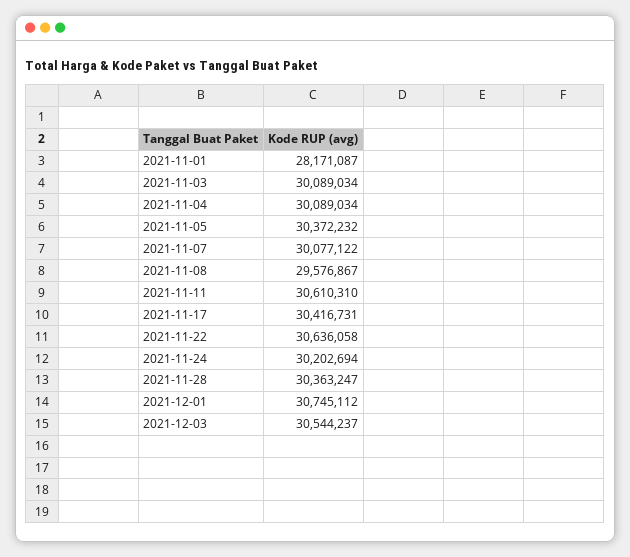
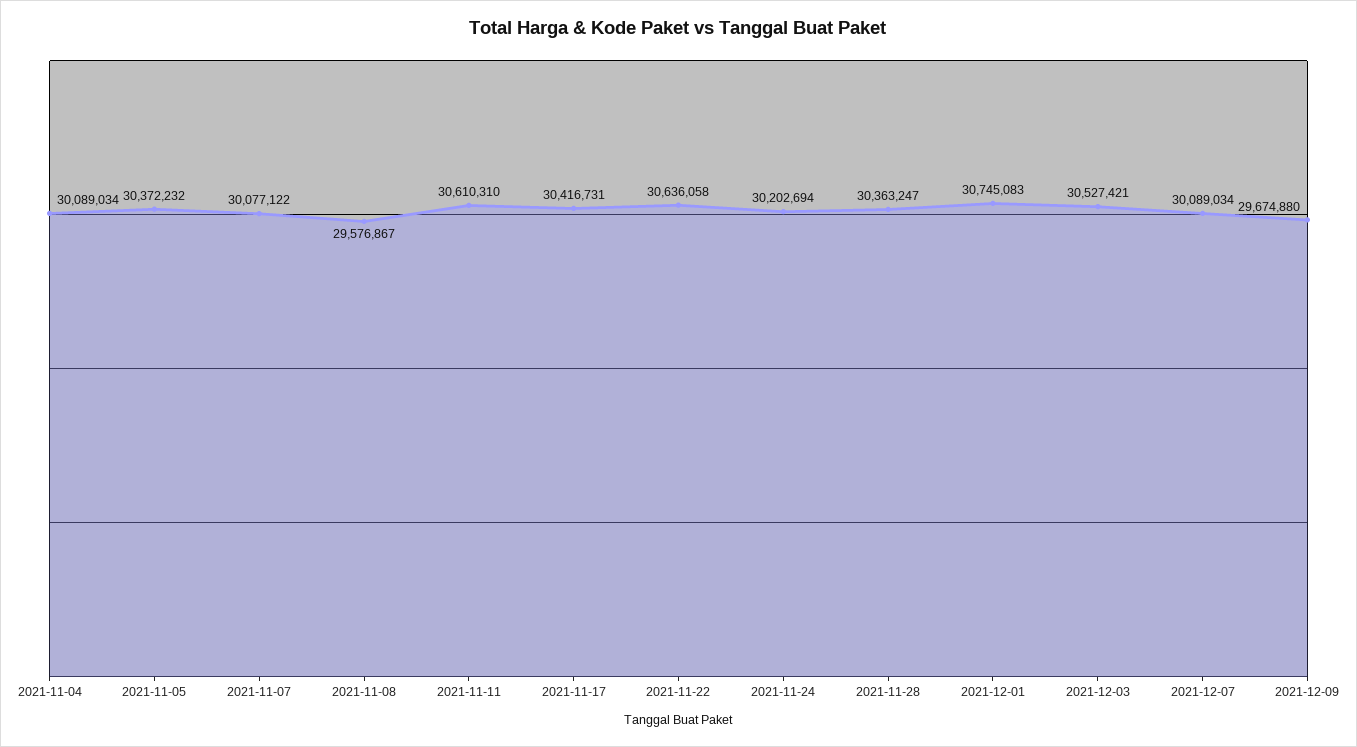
2021-11-01: 28171087 -> none
2021-11-03: 30089034 -> none
2021-12-01: 30745112 -> 30745083
2021-12-03: 30544237 -> 30527421
2021-12-07: none -> 30089034
2021-12-09: none -> 29674880

